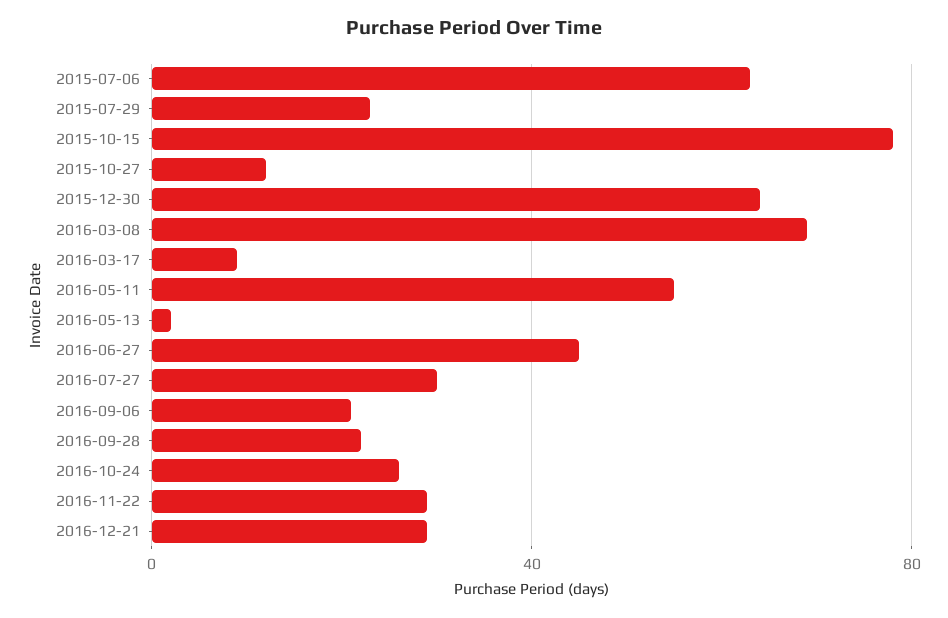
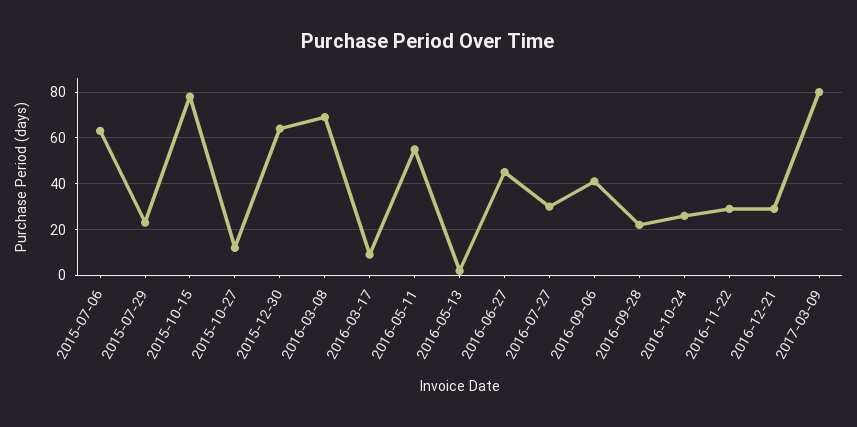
2016-09-06: 20 -> 40
2017-03-09: none -> 80

